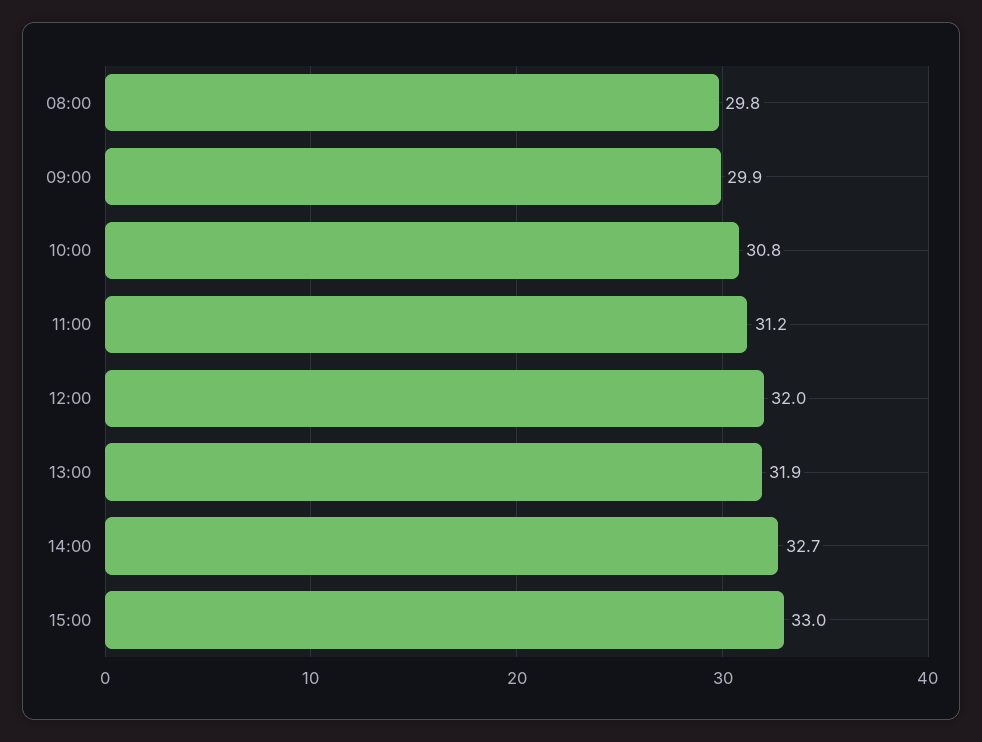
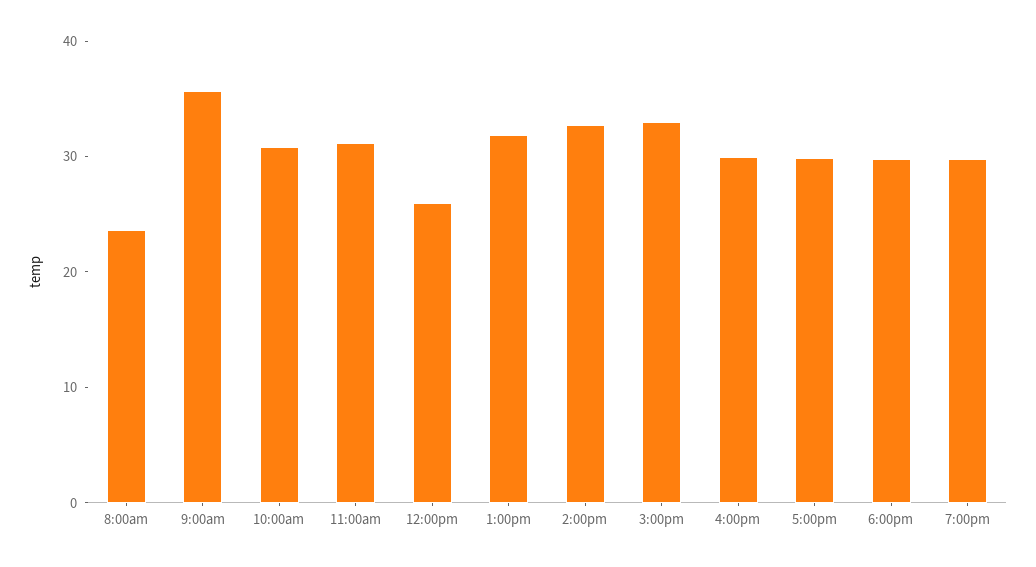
08:00: 29.8 -> 24
09:00: 29.9 -> 36
12:00: 32 -> 26
4:00pm: none -> 30
5:00pm: none -> 30
6:00pm: none -> 30
7:00pm: none -> 30

